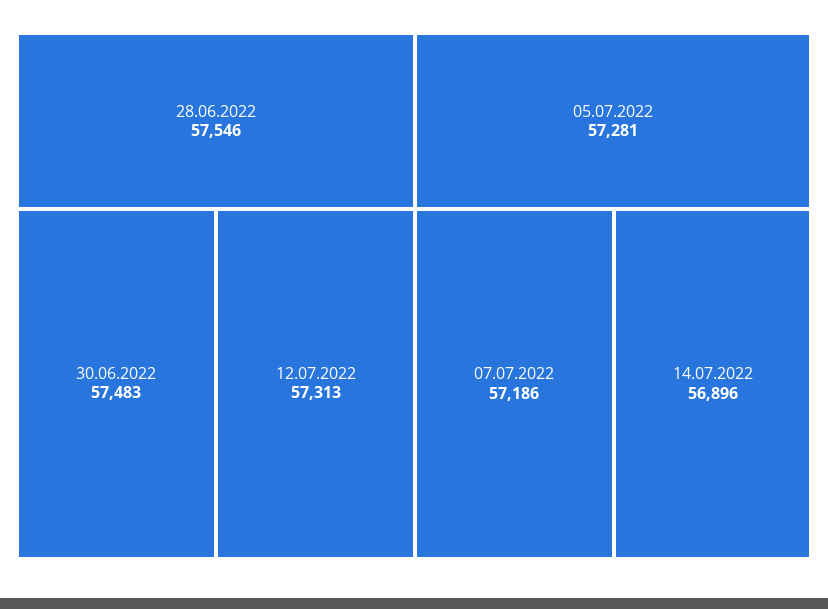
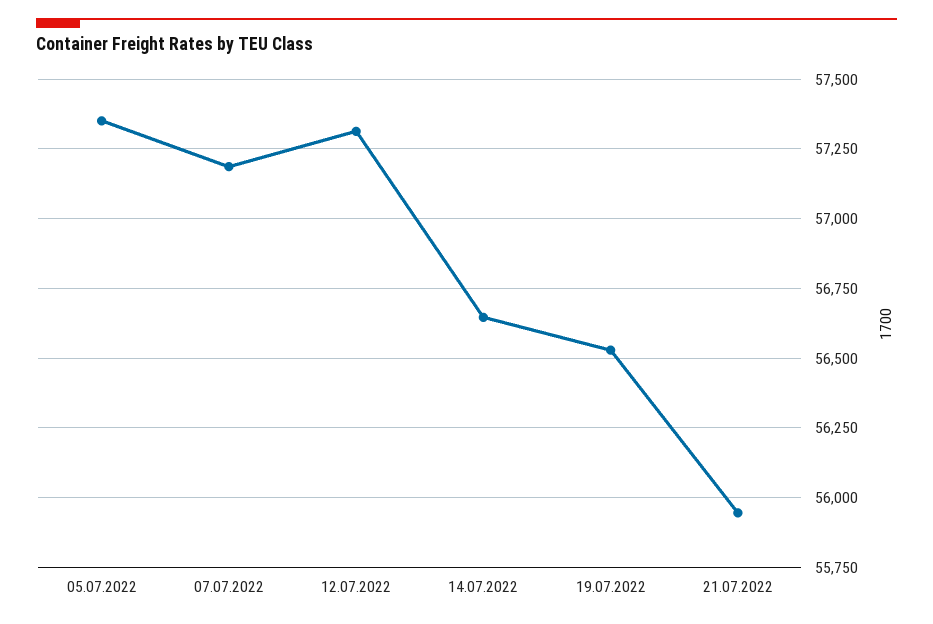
28.06.2022: 57546 -> none
30.06.2022: 57483 -> none
05.07.2022: 57281 -> 57350
14.07.2022: 56896 -> 56650
19.07.2022: none -> 56525
21.07.2022: none -> 55950

